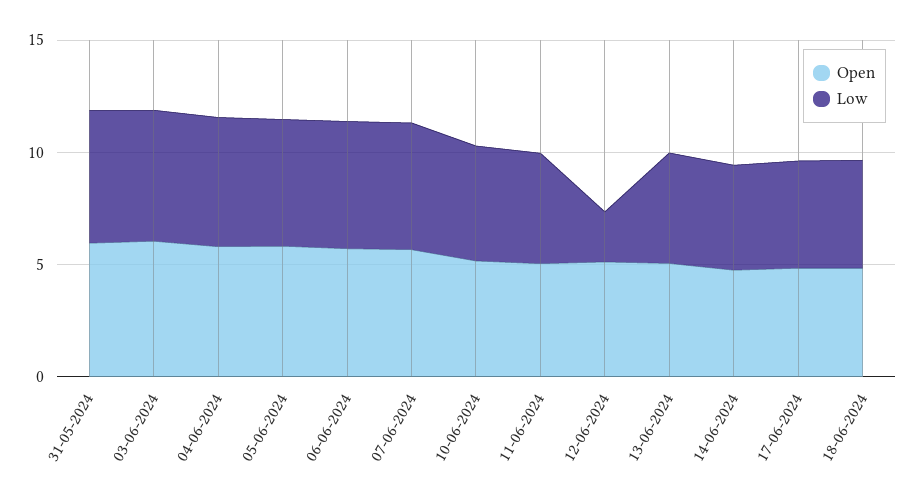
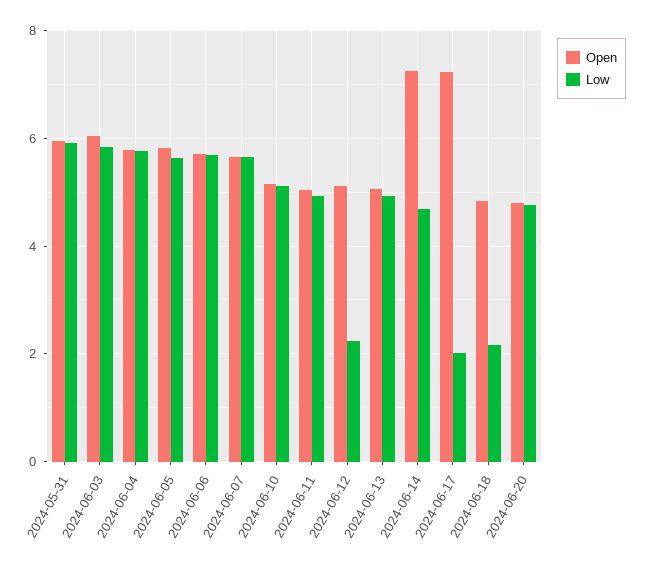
Open, 14-06-2024: 5 -> 7.2
Open, 17-06-2024: 5 -> 7.2
Low, 17-06-2024: 5 -> 2
Low, 18-06-2024: 5 -> 2.2
Open, 2024-06-20: none -> 4.8
Low, 2024-06-20: none -> 4.8

